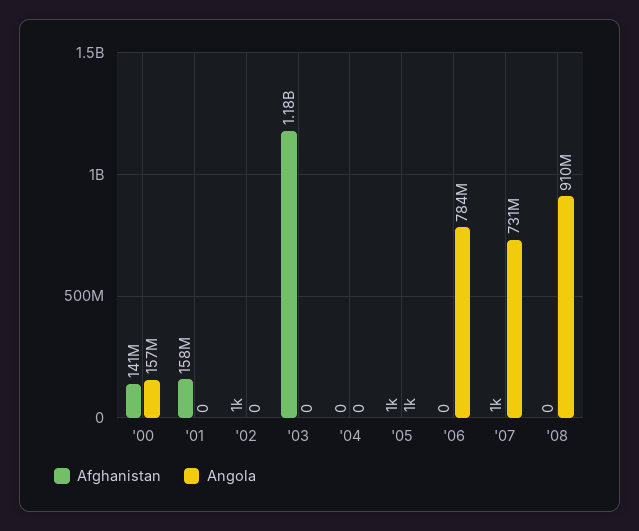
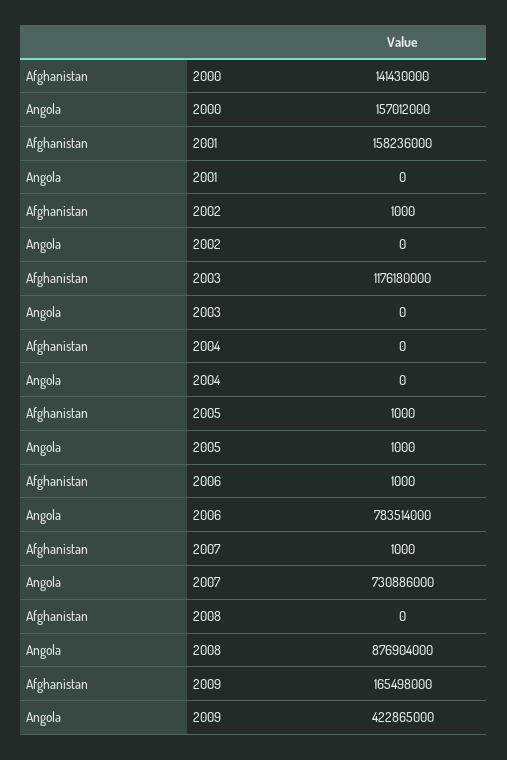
Afghanistan, '06: 0 -> 1000
Angola, '08: 910000000 -> 876904000
Afghanistan, 2009: none -> 165498000
Angola, 2009: none -> 422865000

